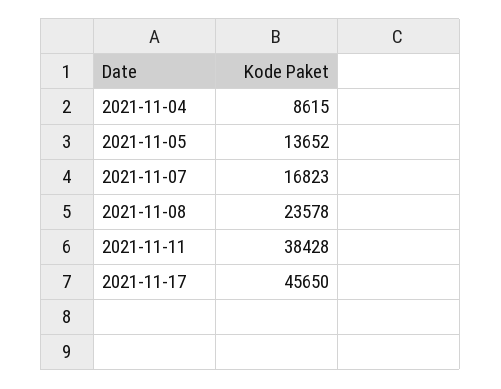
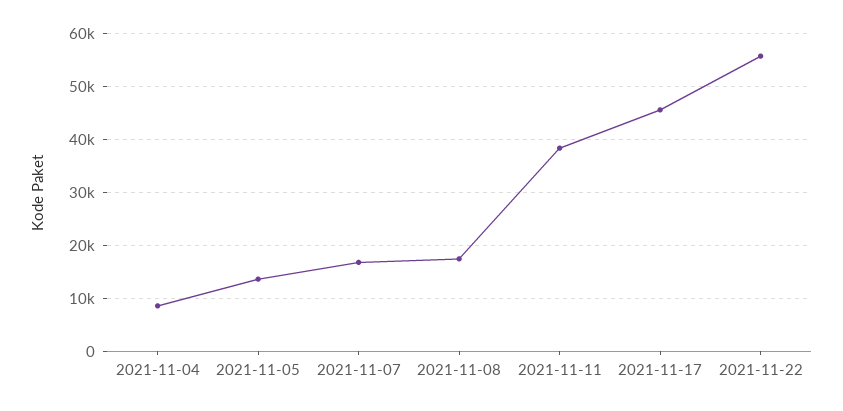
2021-11-08: 23578 -> 18000
2021-11-22: none -> 56000

